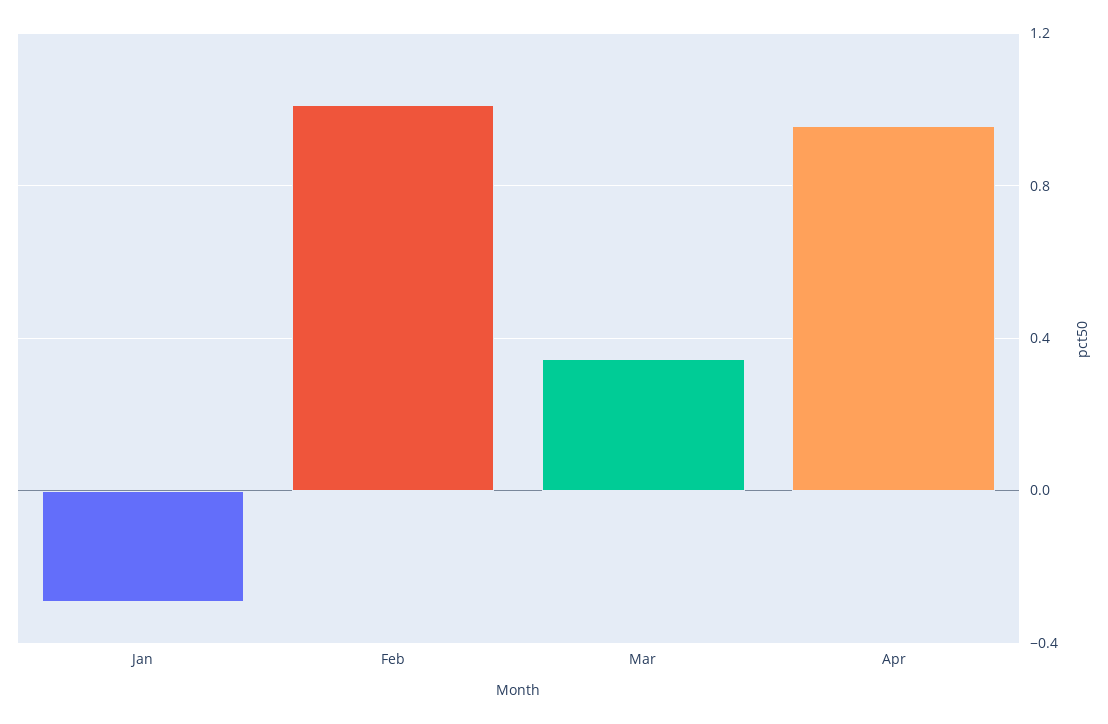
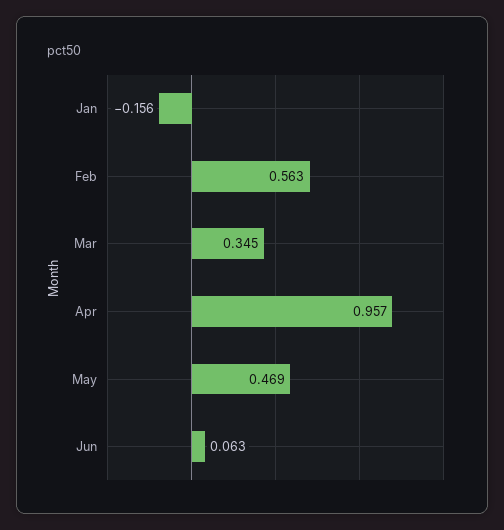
Jan: -0.3 -> -0.156
Feb: 1 -> 0.563
May: none -> 0.469
Jun: none -> 0.063

